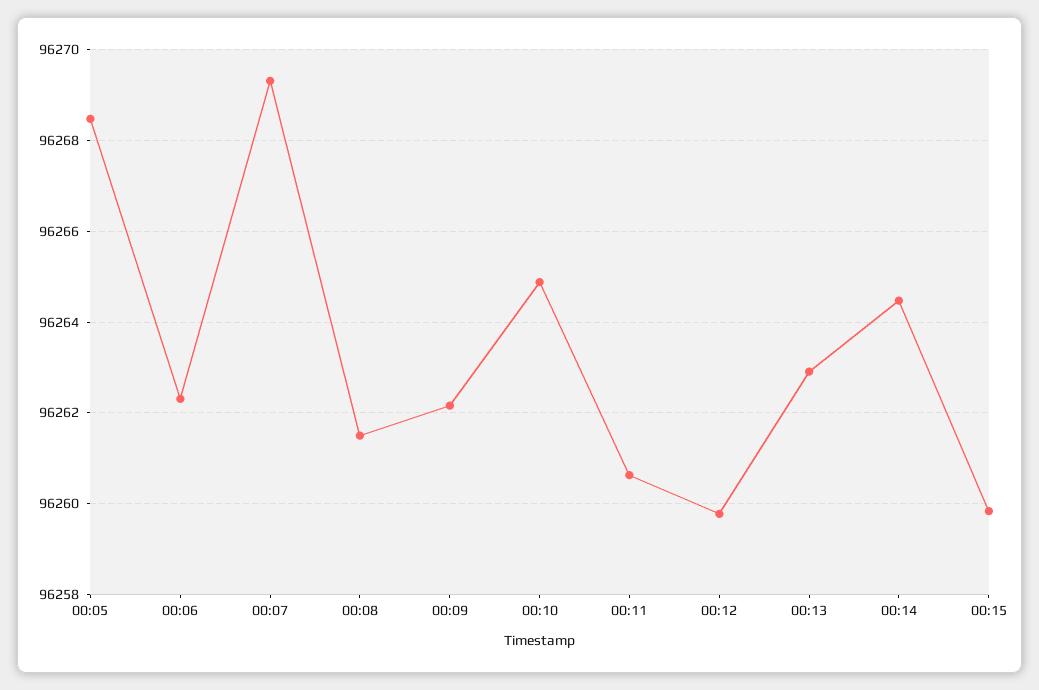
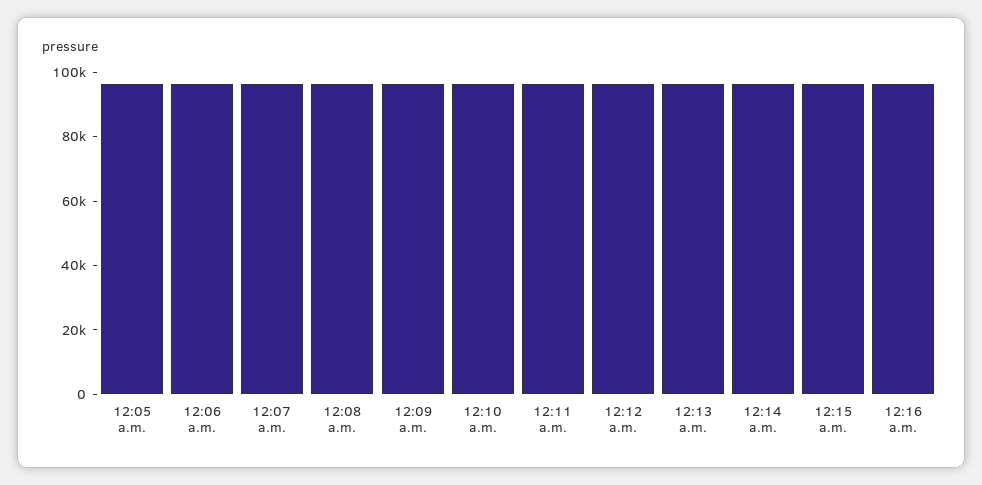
12:16 a.m.: none -> 95000

